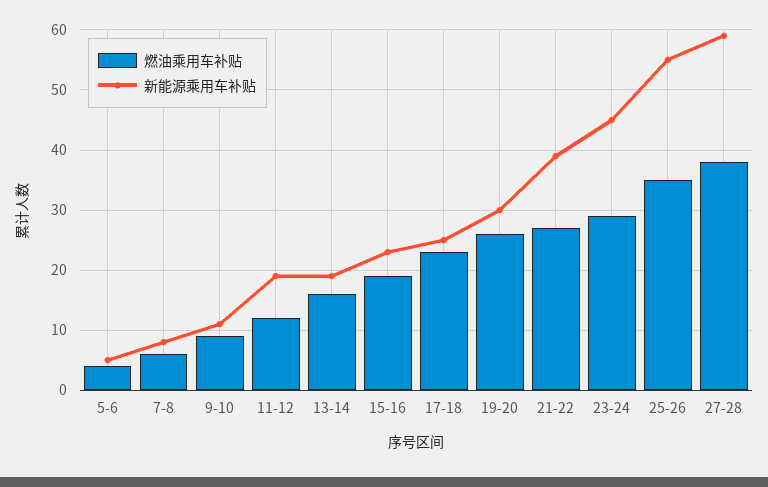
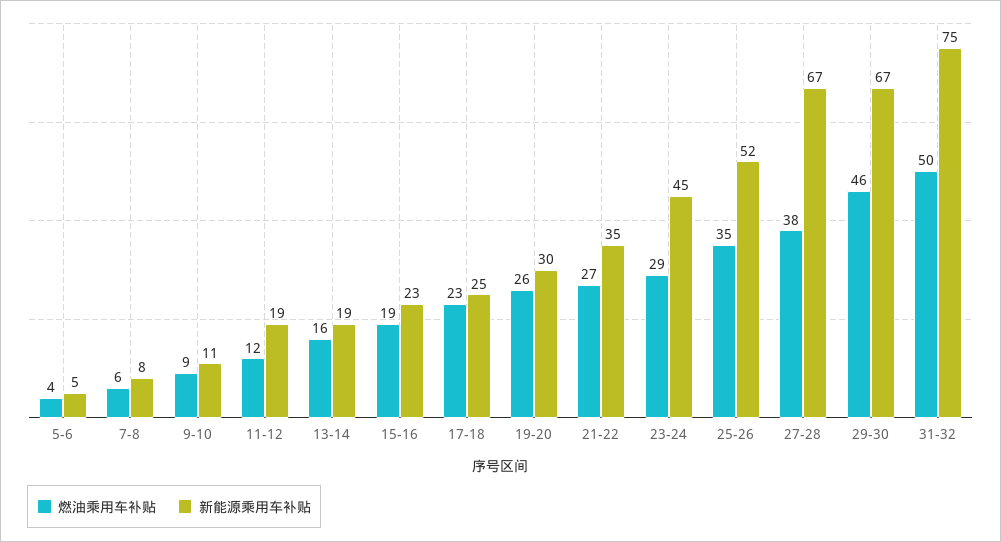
新能源乘用车补贴, 21-22: 39 -> 35
新能源乘用车补贴, 25-26: 55 -> 52
新能源乘用车补贴, 27-28: 59 -> 67
燃油乘用车补贴, 29-30: none -> 46
新能源乘用车补贴, 29-30: none -> 67
燃油乘用车补贴, 31-32: none -> 50
新能源乘用车补贴, 31-32: none -> 75

